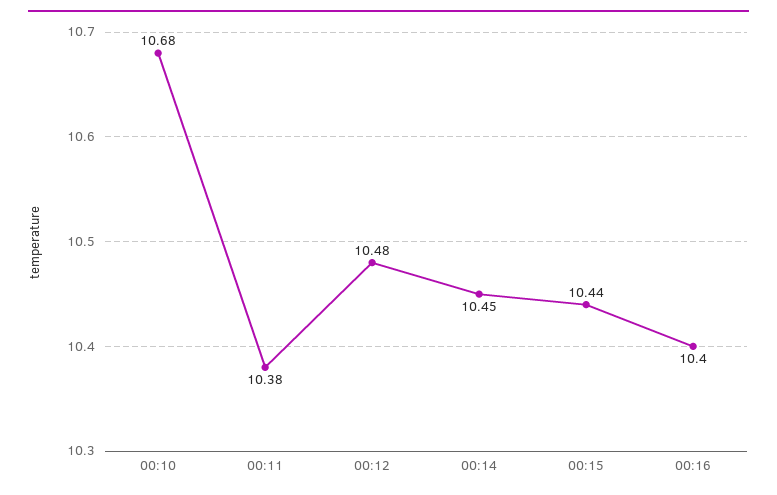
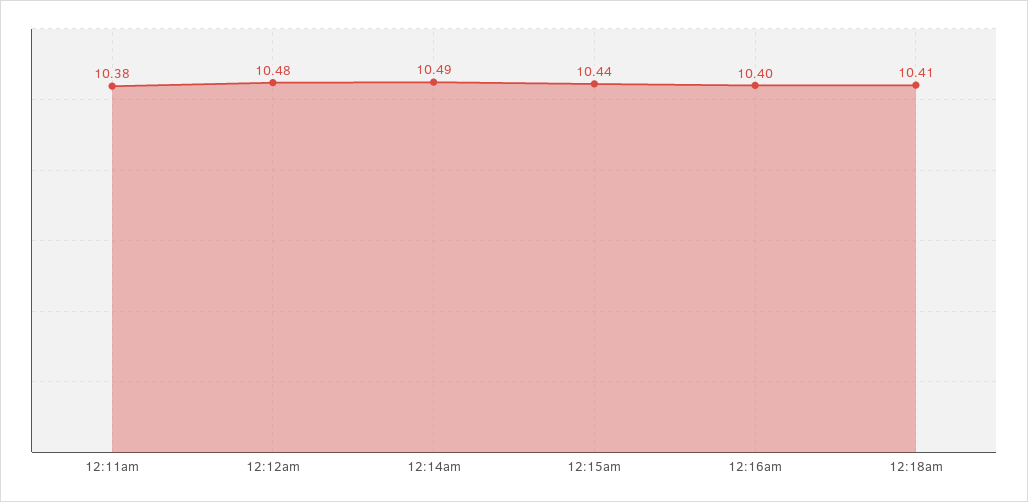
00:10: 10.68 -> none
00:14: 10.45 -> 10.49
12:18am: none -> 10.41

